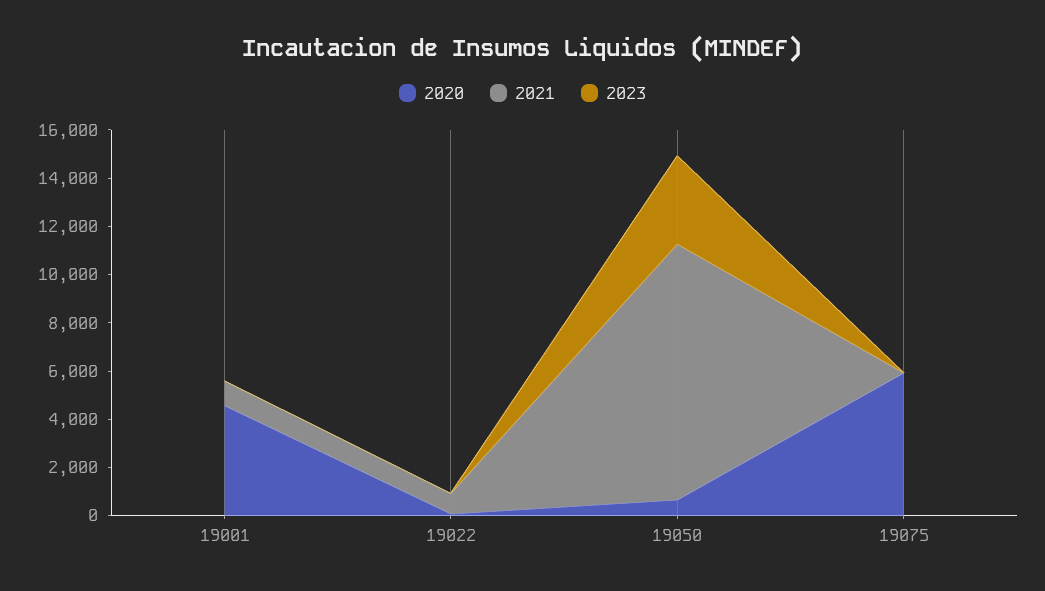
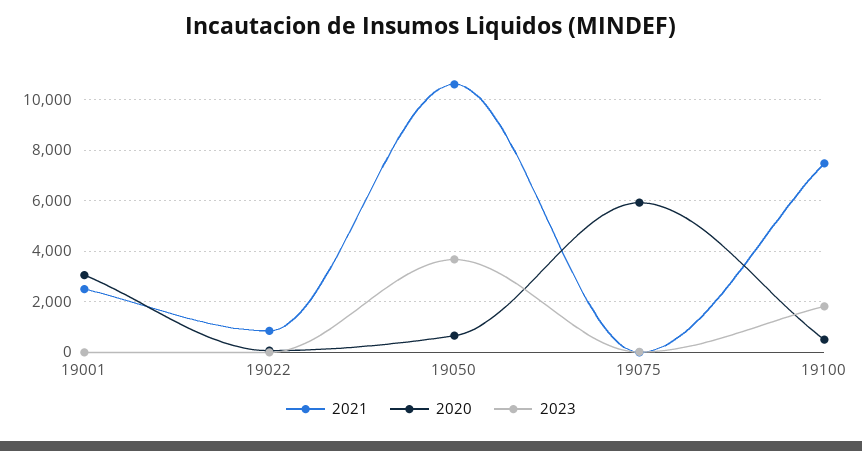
2020, 19001: 4500 -> 3000
2021, 19001: 1000 -> 2500
2021, 19100: none -> 7500
2020, 19100: none -> 500
2023, 19100: none -> 1750

